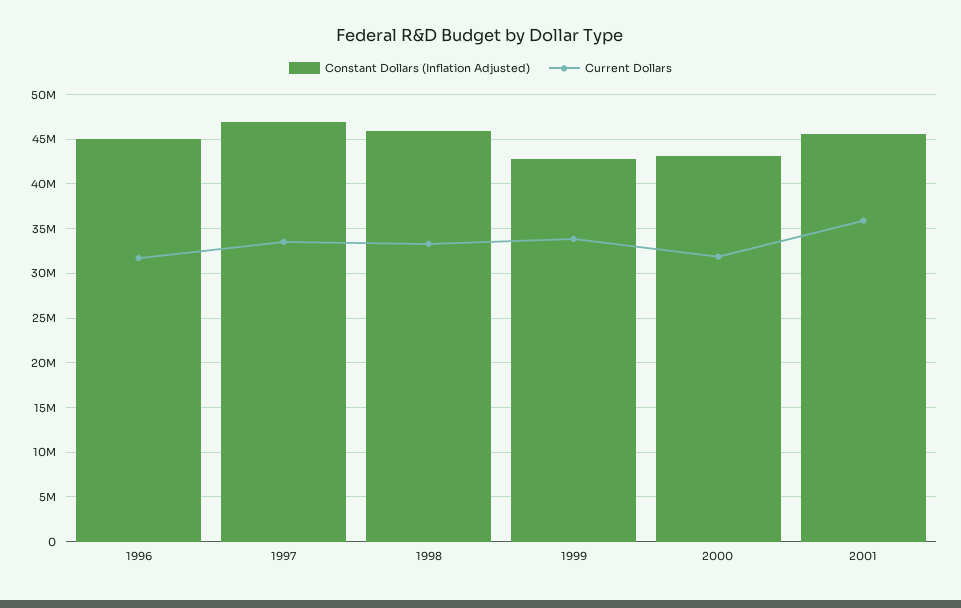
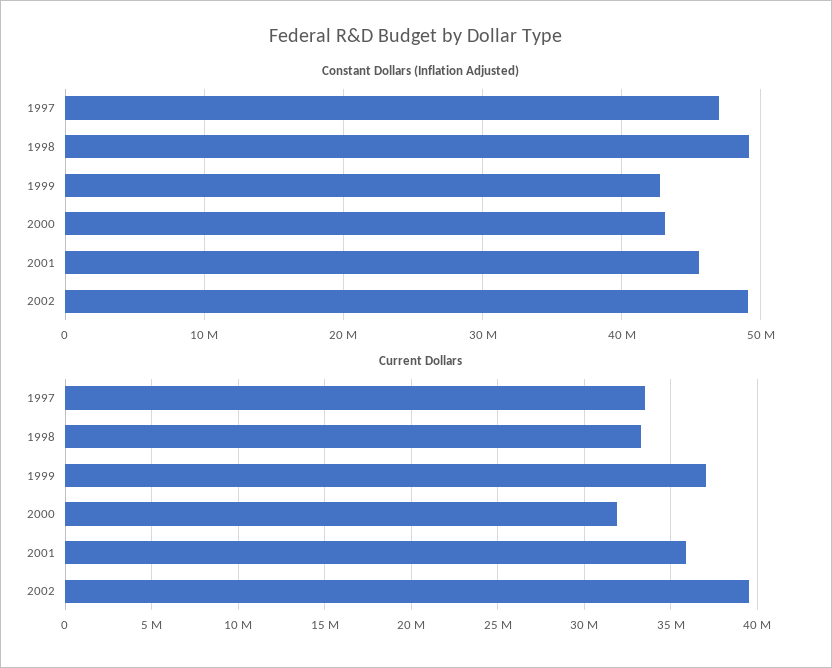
Constant Dollars (Inflation Adjusted), 1996: 45000000 -> none
Current Dollars, 1996: 32000000 -> none
Constant Dollars (Inflation Adjusted), 1998: 46000000 -> 49000000
Current Dollars, 1999: 34000000 -> 37000000
Constant Dollars (Inflation Adjusted), 2002: none -> 49000000
Current Dollars, 2002: none -> 39500000

